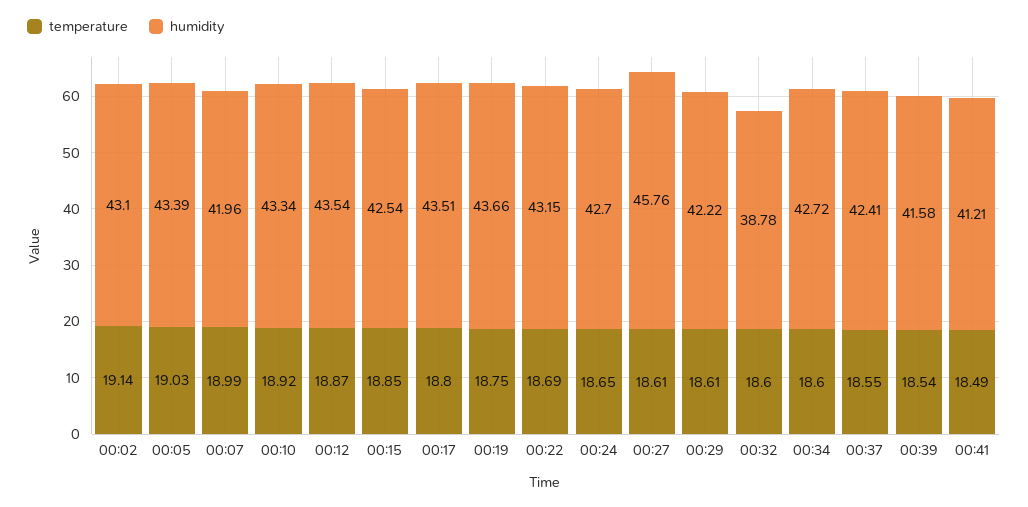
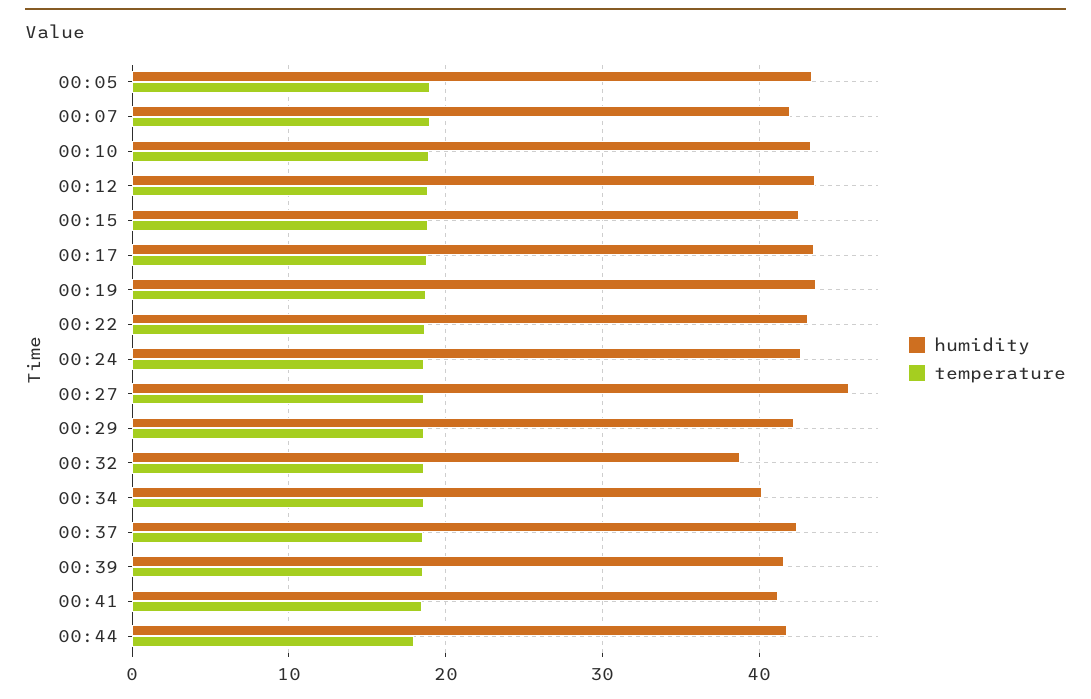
temperature, 00:02: 19.14 -> none
humidity, 00:02: 43.1 -> none
humidity, 00:34: 42.72 -> 40
humidity, 00:44: none -> 42
temperature, 00:44: none -> 18

